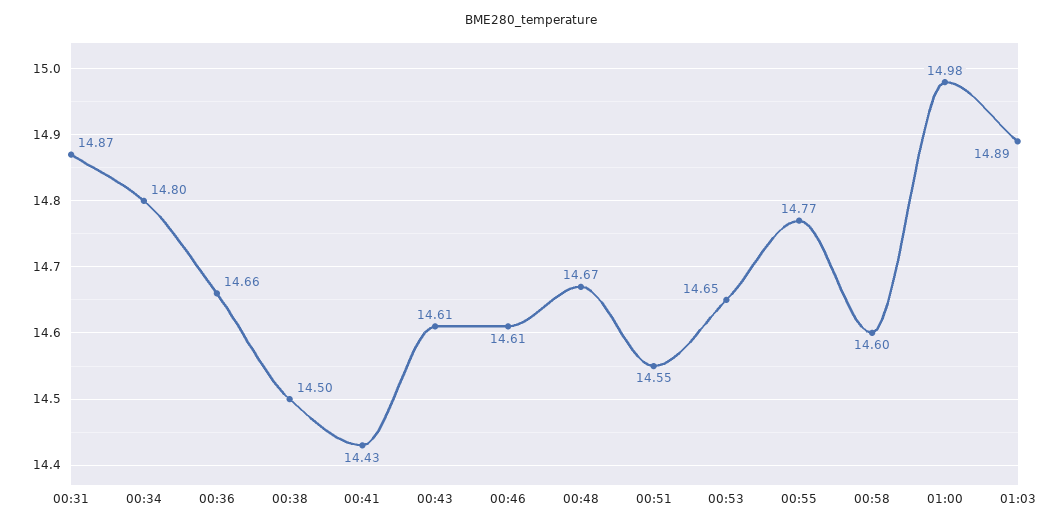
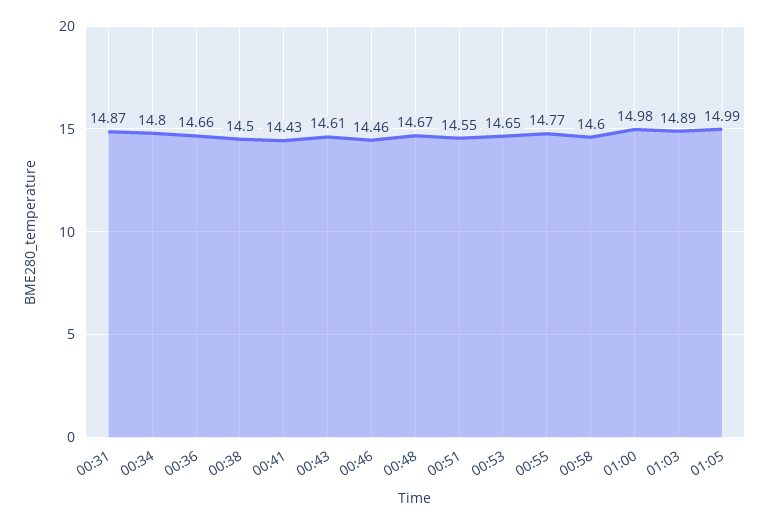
00:46: 14.61 -> 14.46
01:05: none -> 14.99

